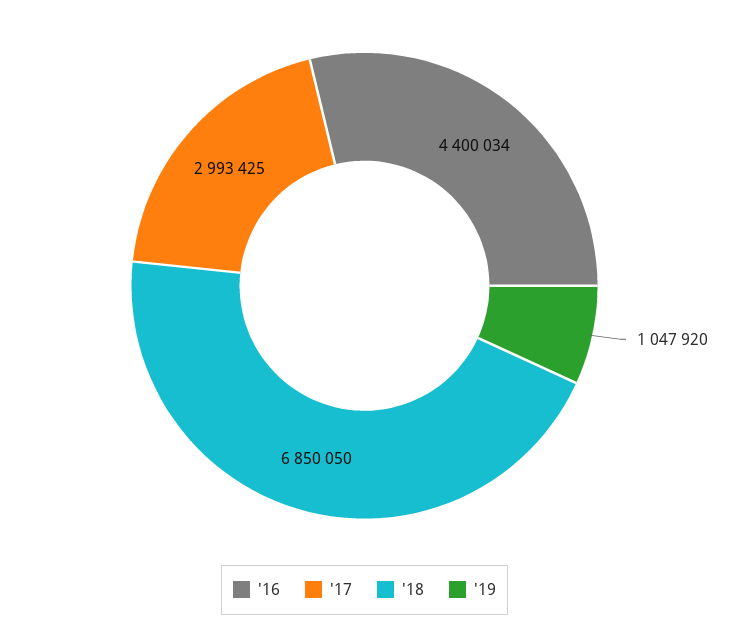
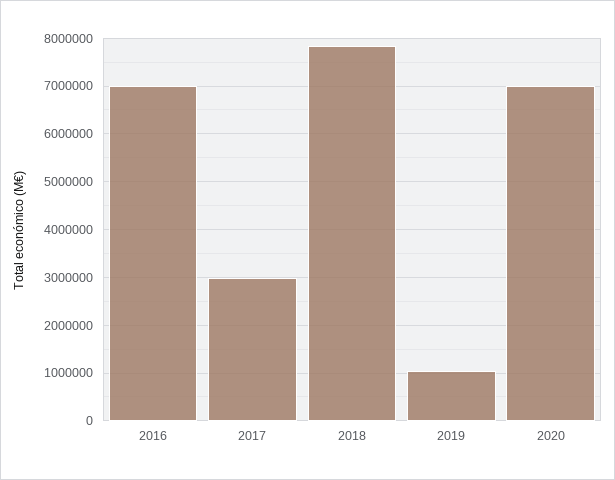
'16: 4400034 -> 7000000
'18: 6850050 -> 7800000
2020: none -> 7000000

